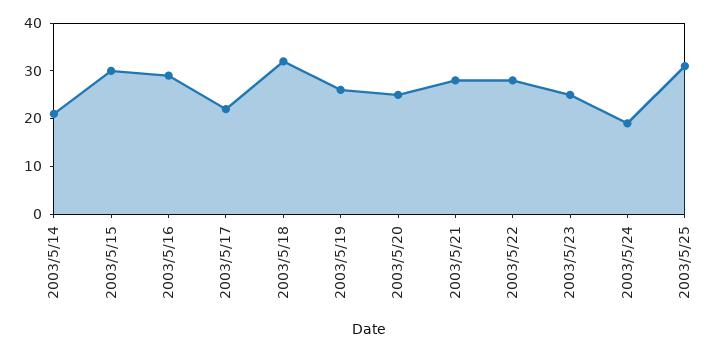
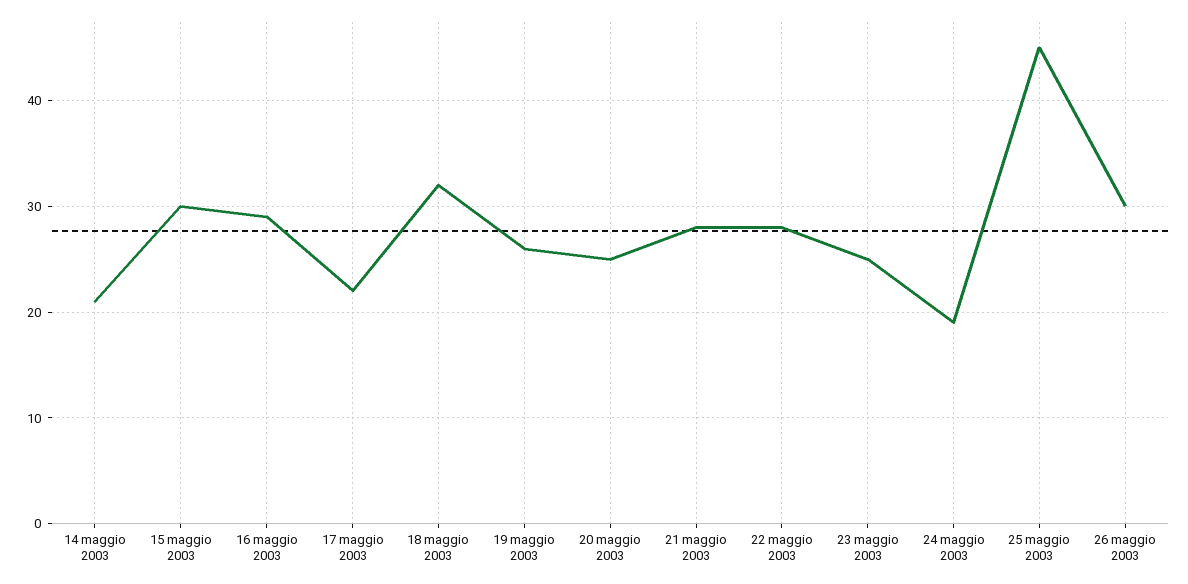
2003/5/25: 30 -> 45
26 maggio 2003: none -> 30

